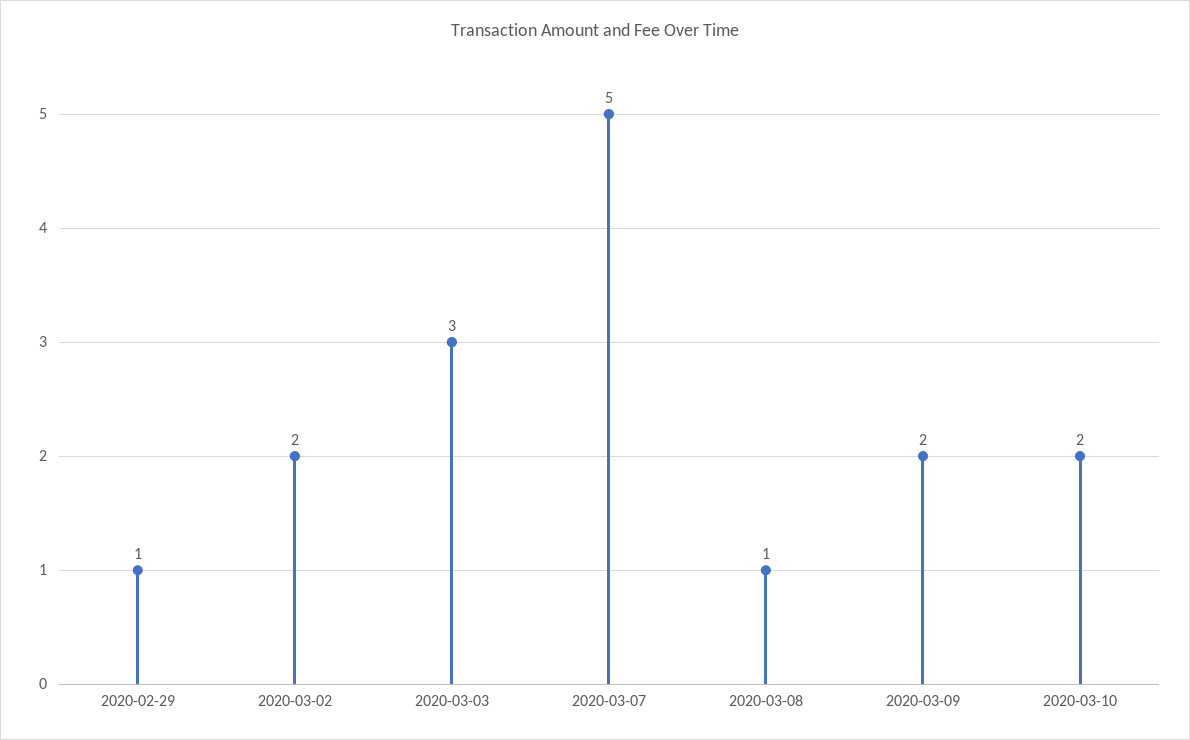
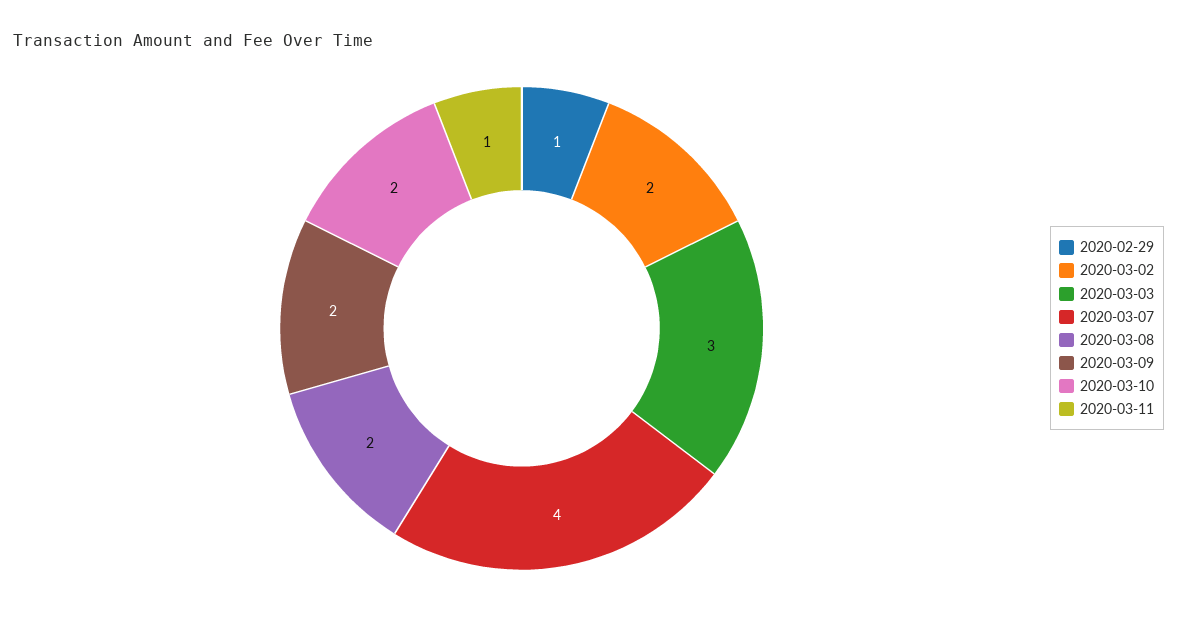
2020-03-07: 5 -> 4
2020-03-08: 1 -> 2
2020-03-11: none -> 1

